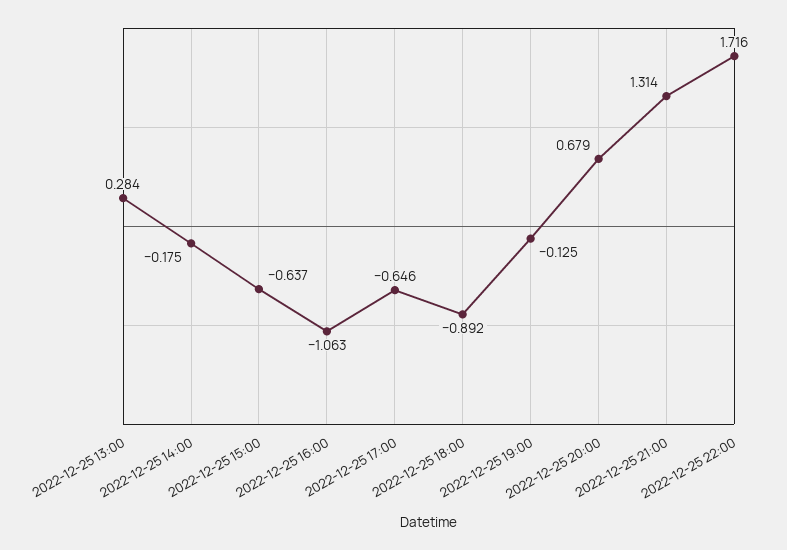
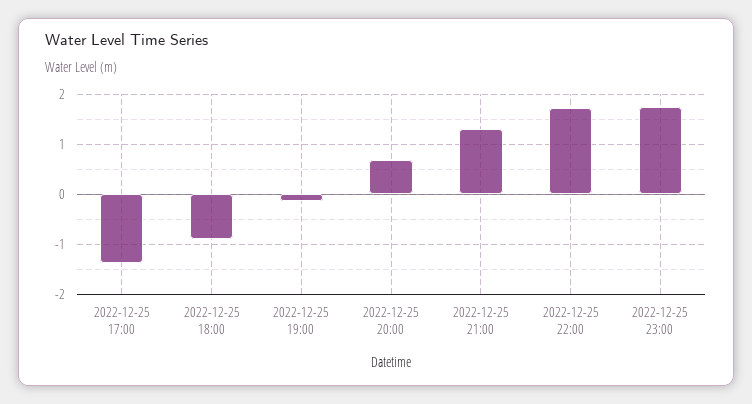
2022-12-25 13:00: 0.284 -> none
2022-12-25 14:00: -0.175 -> none
2022-12-25 15:00: -0.637 -> none
2022-12-25 16:00: -1.063 -> none
2022-12-25 17:00: -0.646 -> -1.4
2022-12-25 23:00: none -> 1.8

